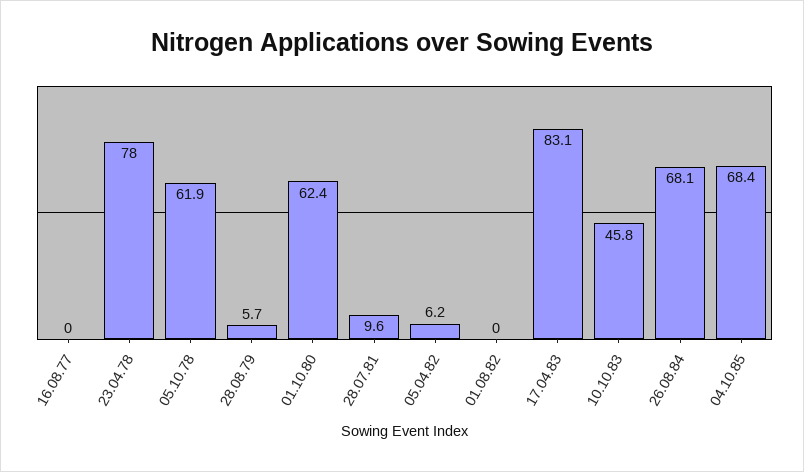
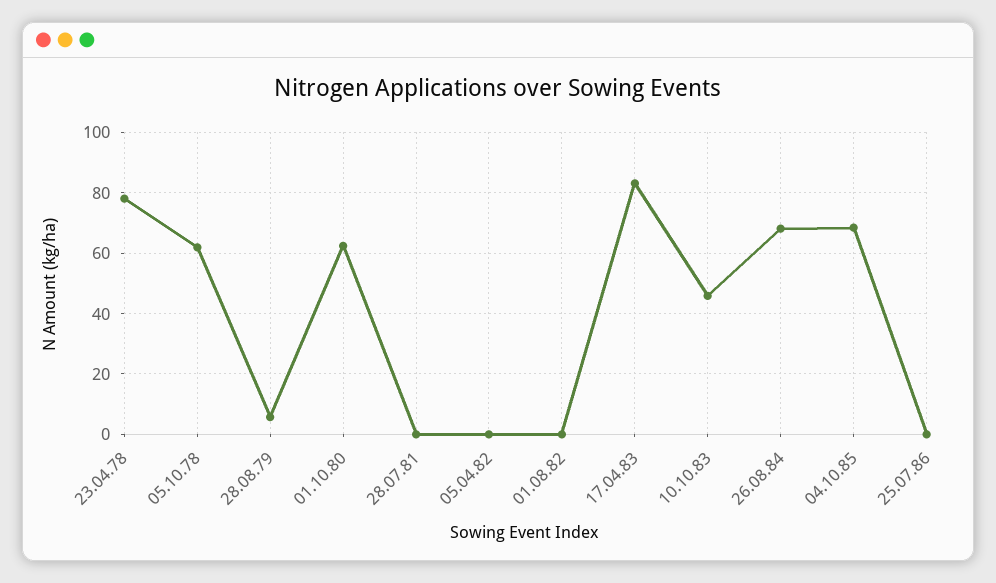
16.08.77: 0 -> none
28.07.81: 9.6 -> 0
05.04.82: 6.2 -> 0
25.07.86: none -> 0

